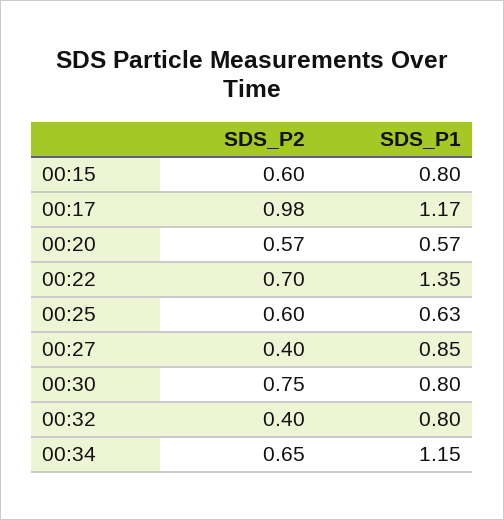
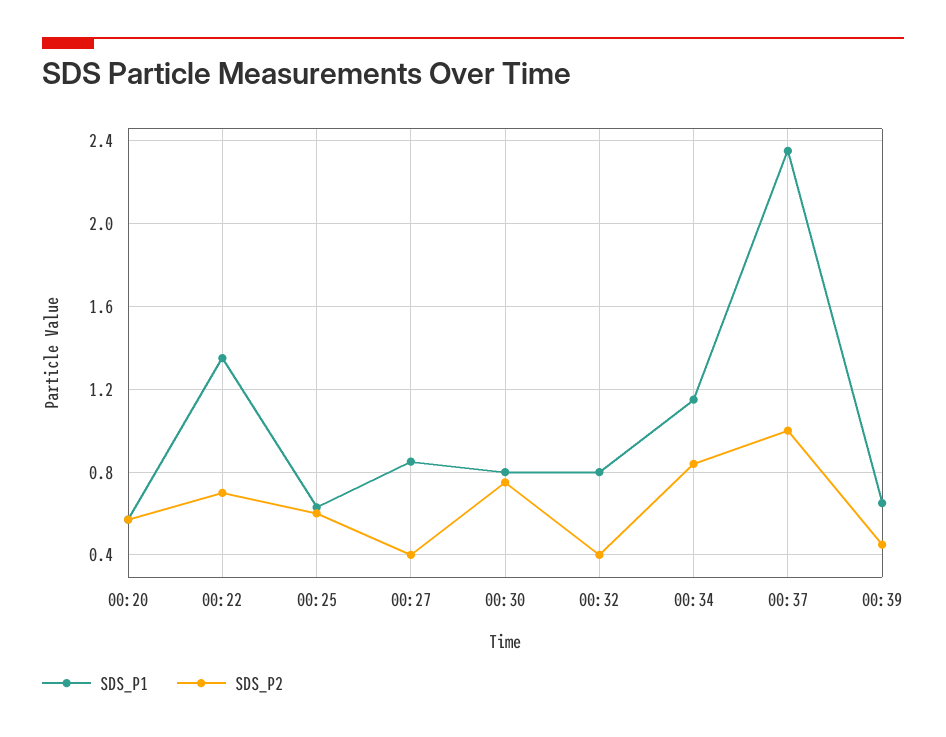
SDS_P2, 00:15: 0.6 -> none
SDS_P1, 00:15: 0.8 -> none
SDS_P2, 00:17: 0.98 -> none
SDS_P1, 00:17: 1.17 -> none
SDS_P2, 00:34: 0.65 -> 0.85
SDS_P1, 00:37: none -> 2.35
SDS_P2, 00:37: none -> 1
SDS_P1, 00:39: none -> 0.65
SDS_P2, 00:39: none -> 0.45

